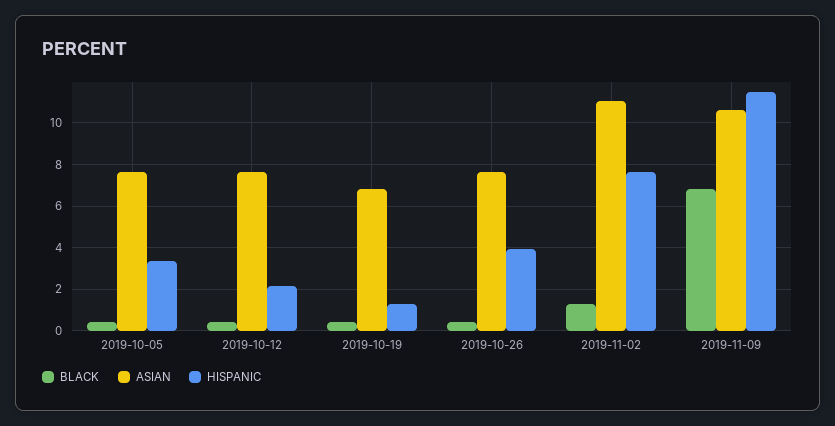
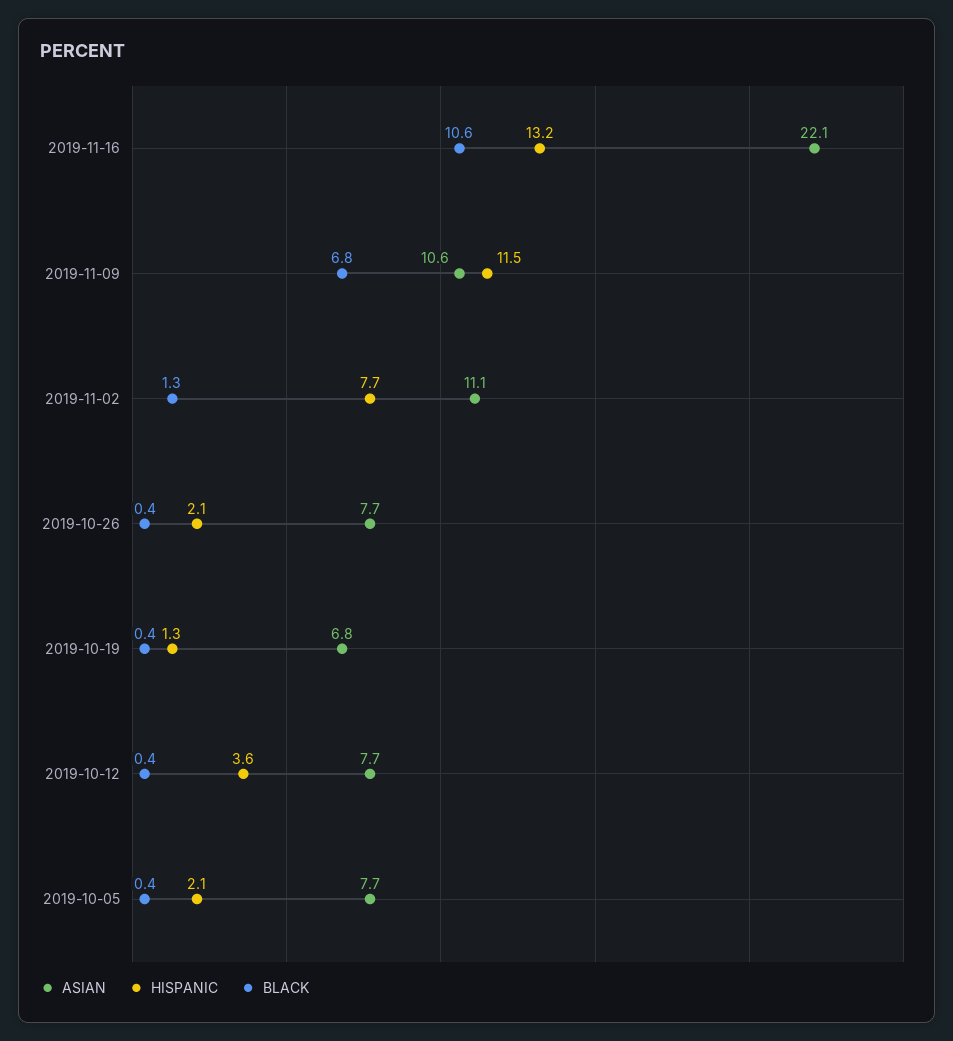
HISPANIC, 2019-10-05: 3.5 -> 2.1
HISPANIC, 2019-10-12: 2 -> 3.6
HISPANIC, 2019-10-26: 4 -> 2.1
ASIAN, 2019-11-16: none -> 22.1
HISPANIC, 2019-11-16: none -> 13.2
BLACK, 2019-11-16: none -> 10.6

